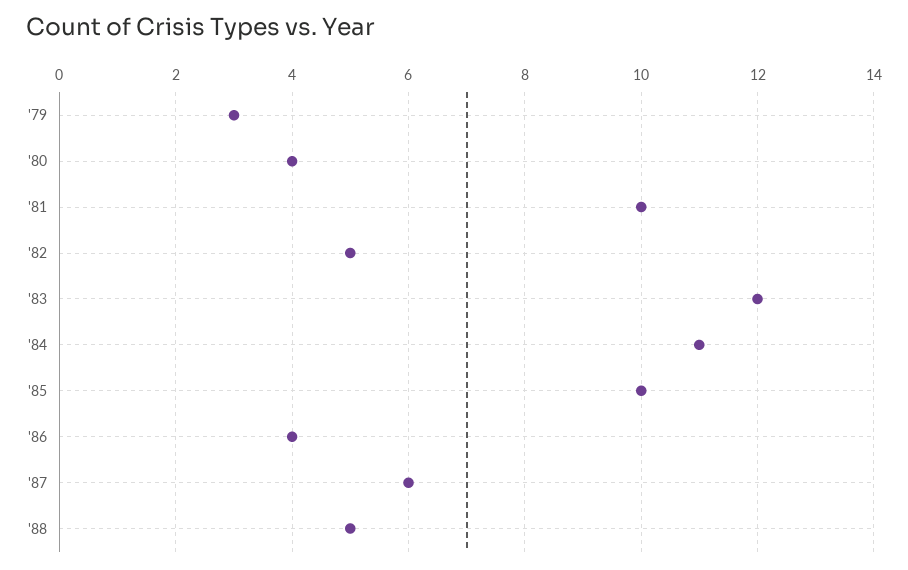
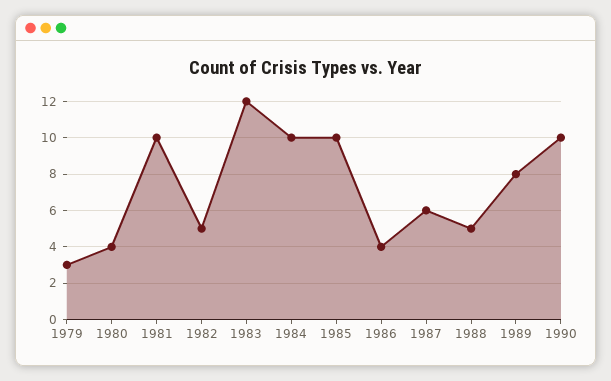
'84: 11 -> 10
1989: none -> 8
1990: none -> 10

